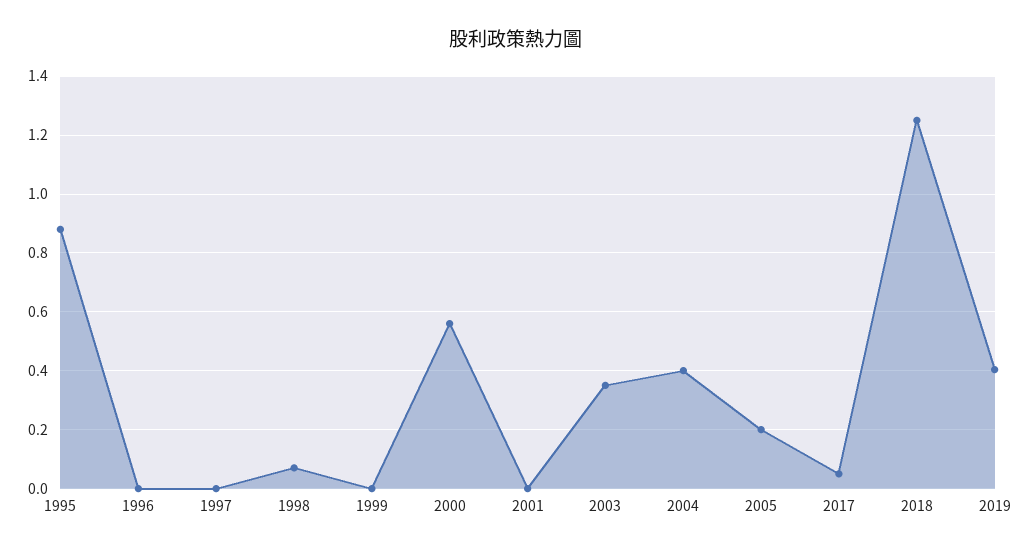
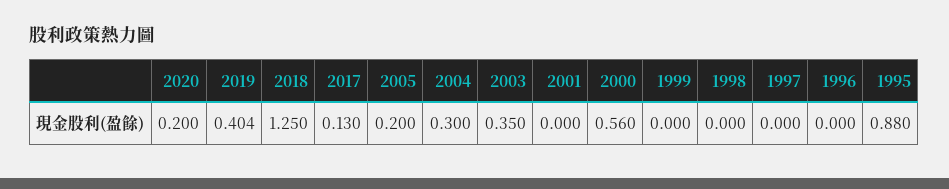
1998: 0.075 -> 0
2004: 0.4 -> 0.3
2017: 0.05 -> 0.13
2020: none -> 0.2

